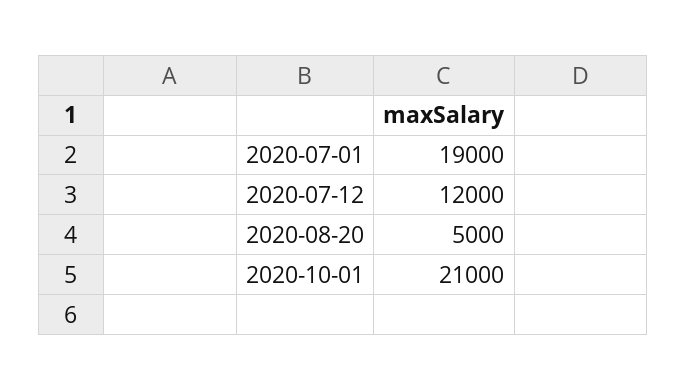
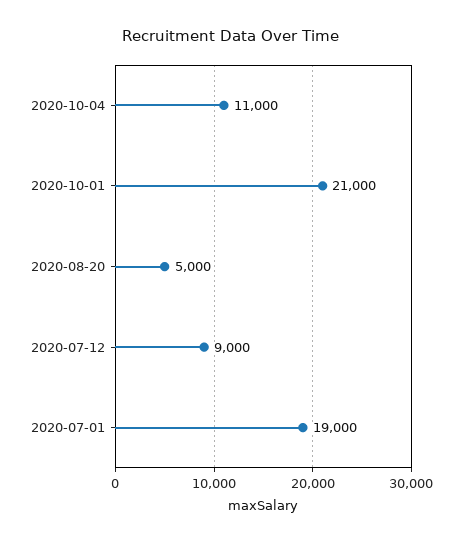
2020-07-12: 12000 -> 9000
2020-10-04: none -> 11000

